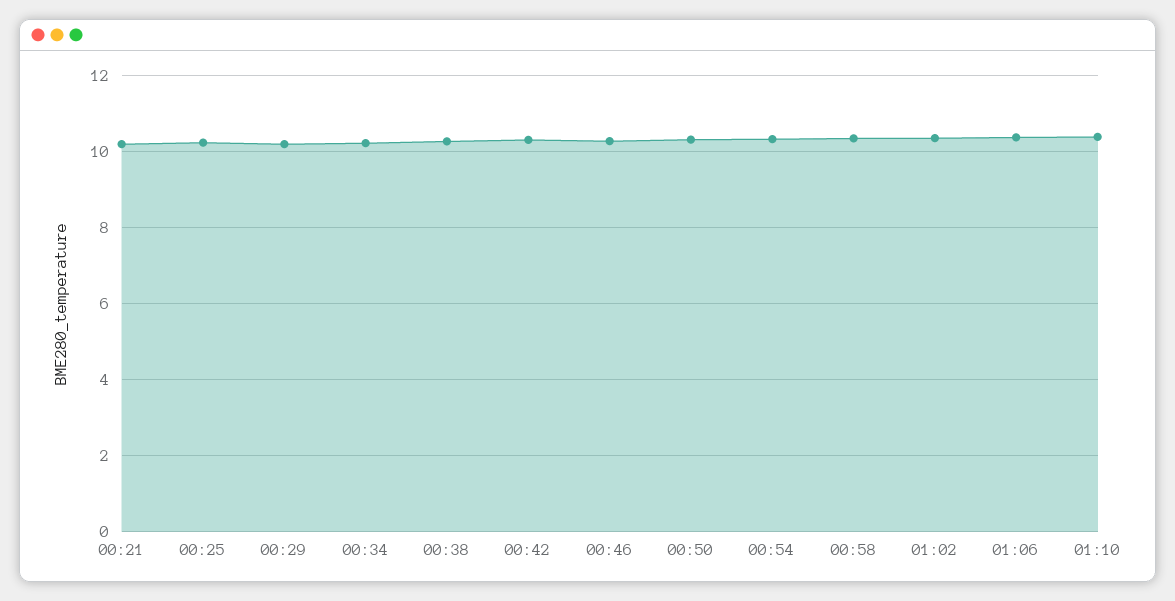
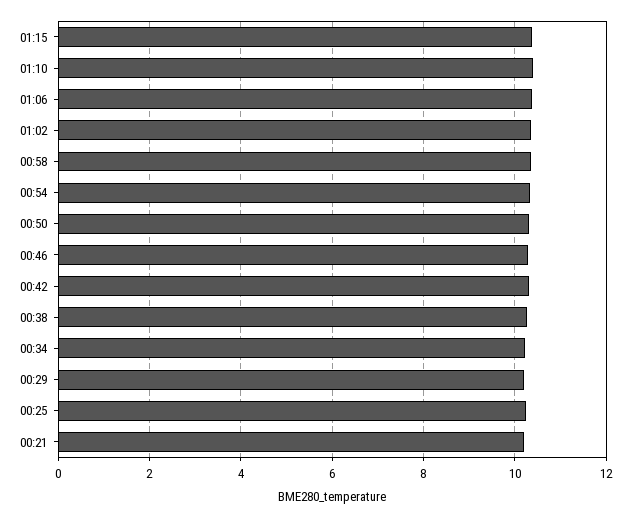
01:15: none -> 10.4

